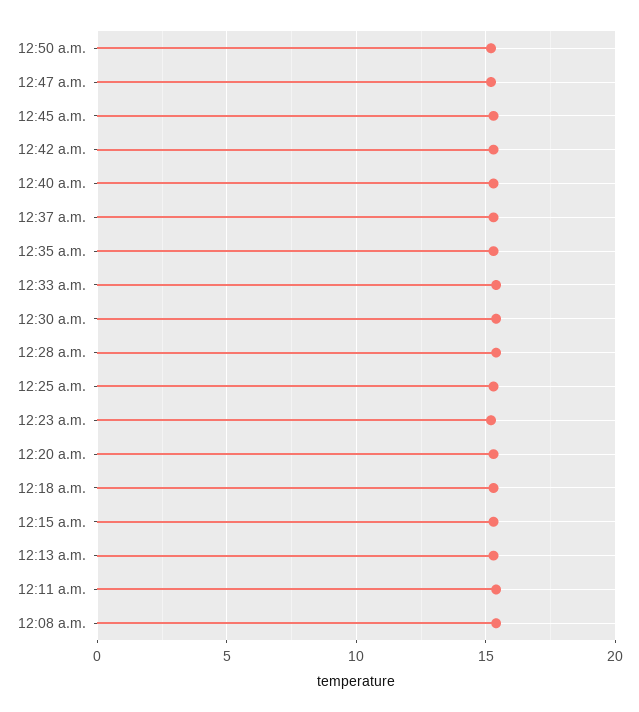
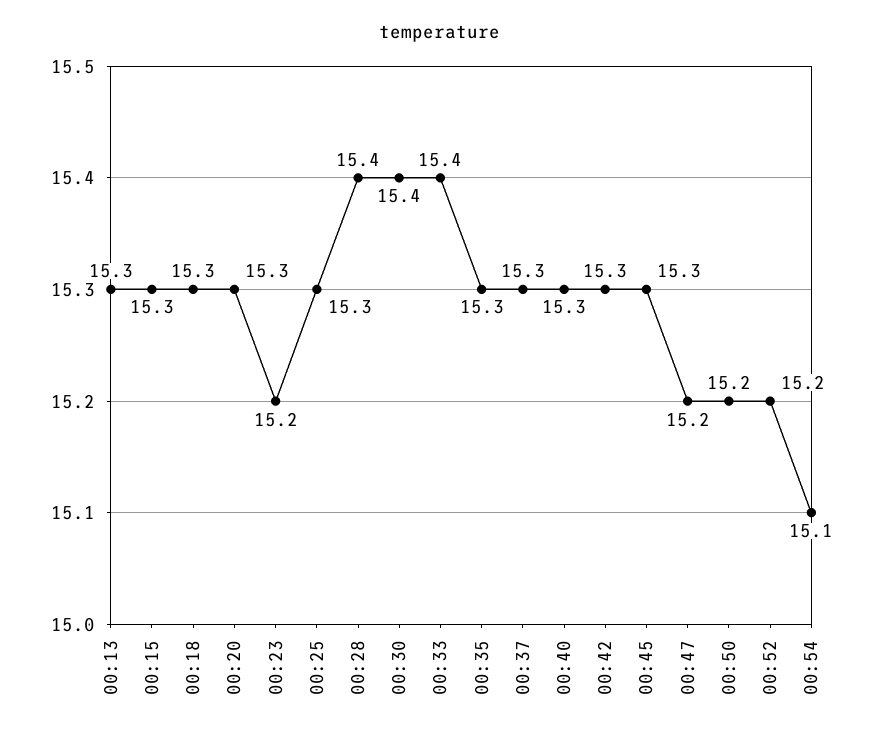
12:11 a.m.: 15.5 -> none
12:08 a.m.: 15.5 -> none
00:52: none -> 15.2
00:54: none -> 15.1

